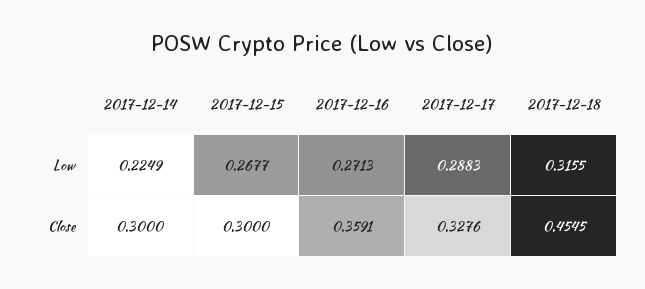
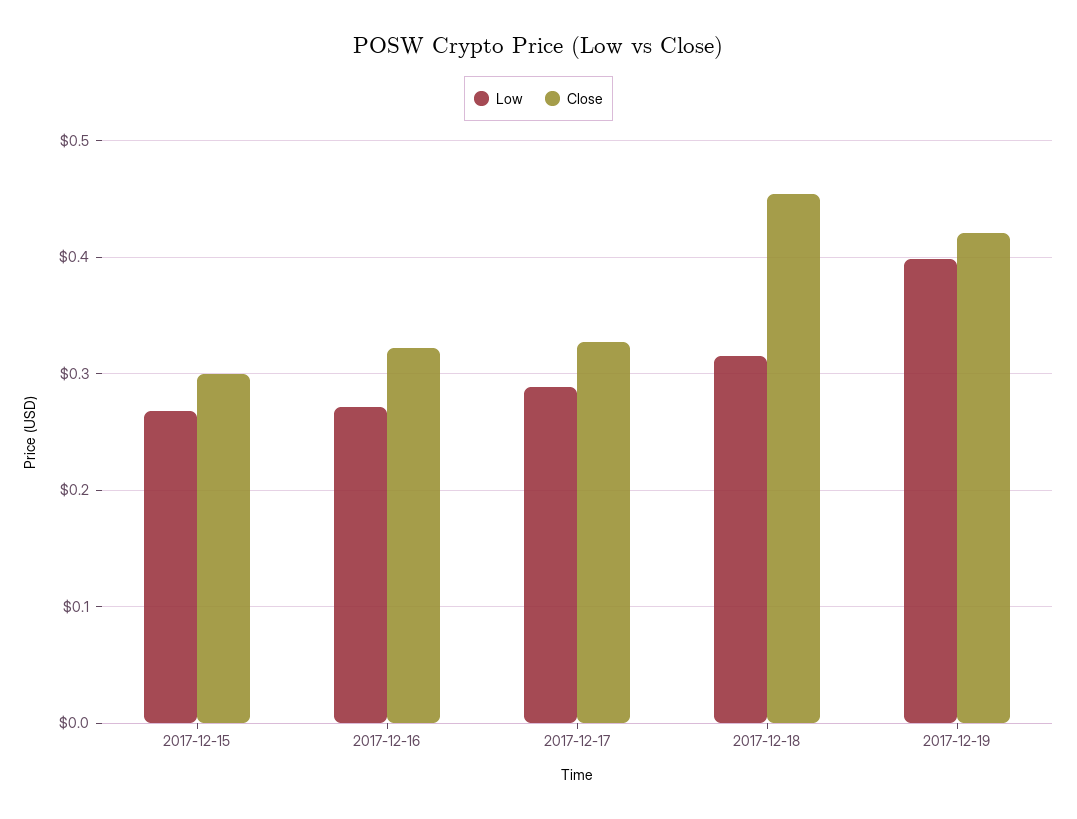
Low, 2017-12-14: 0.2249 -> none
Close, 2017-12-14: 0.3 -> none
Close, 2017-12-16: 0.3591 -> 0.32
Low, 2017-12-19: none -> 0.4
Close, 2017-12-19: none -> 0.42

